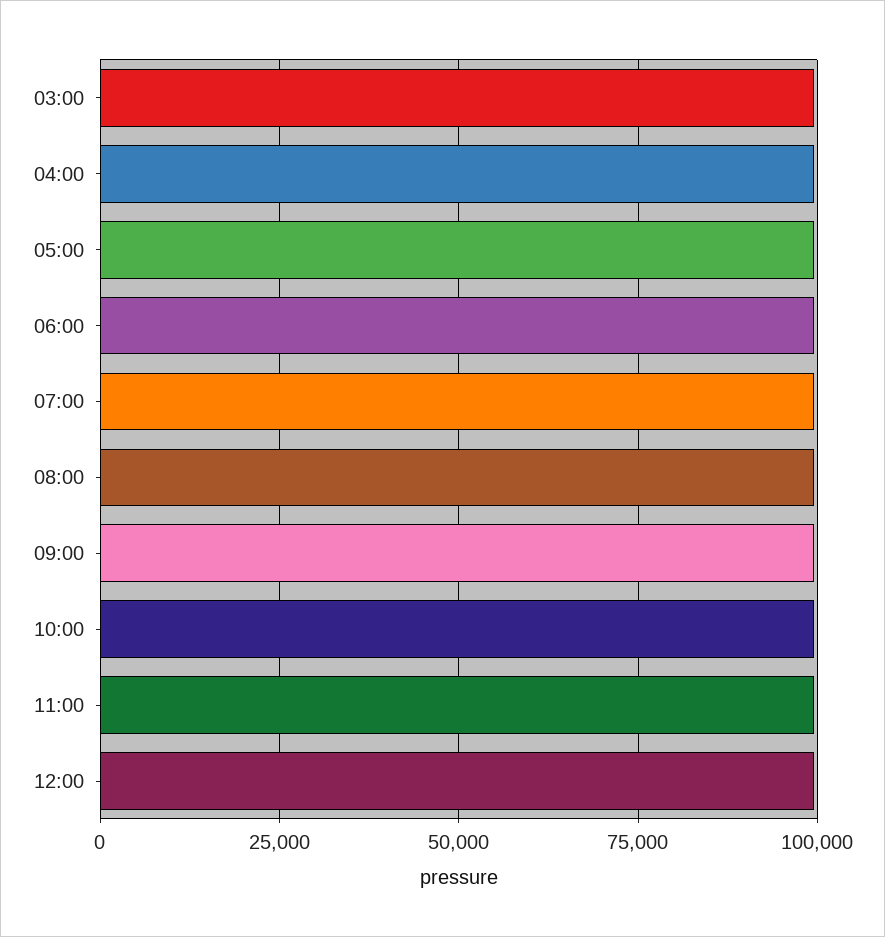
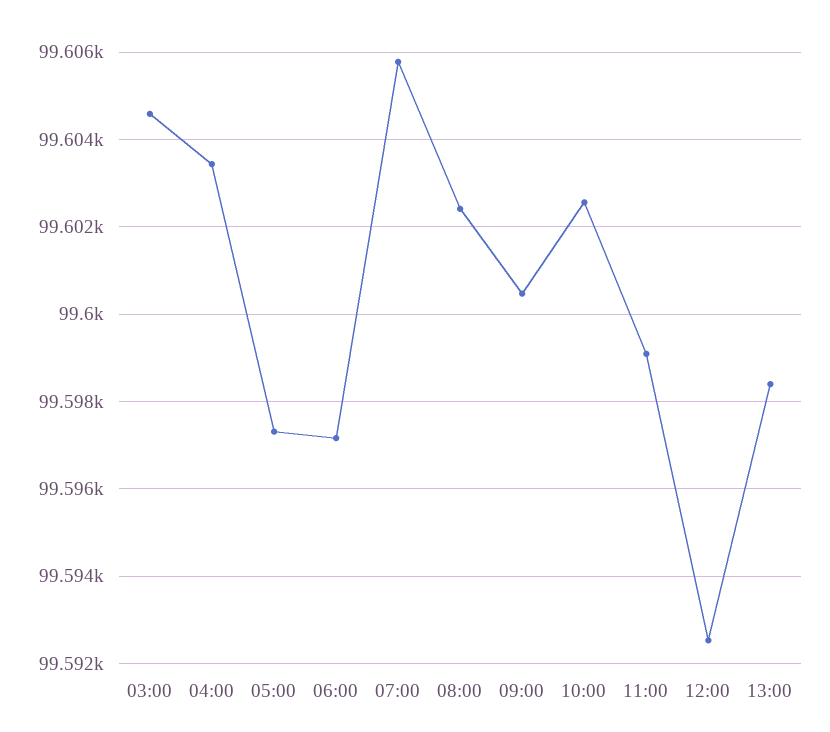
13:00: none -> 99598.4

